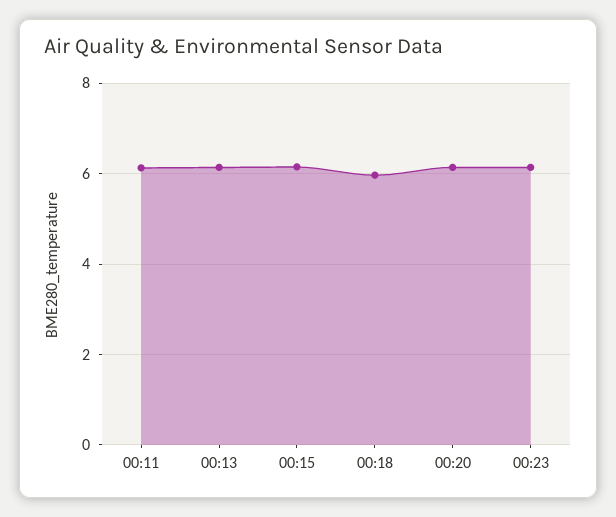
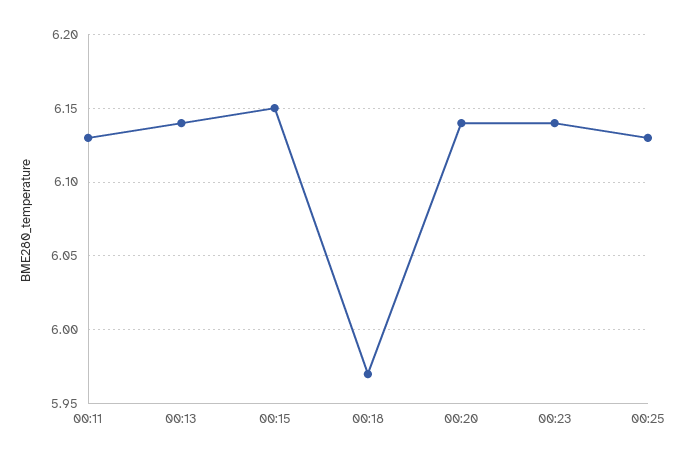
00:25: none -> 6.13

